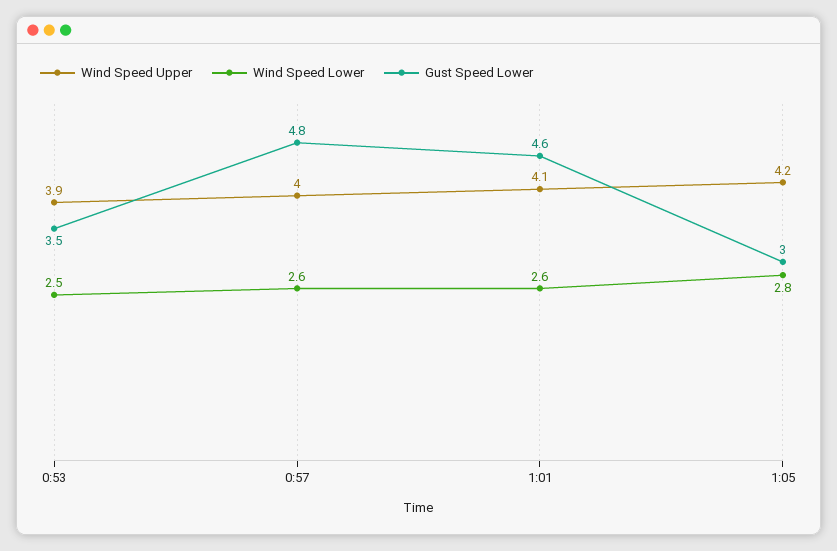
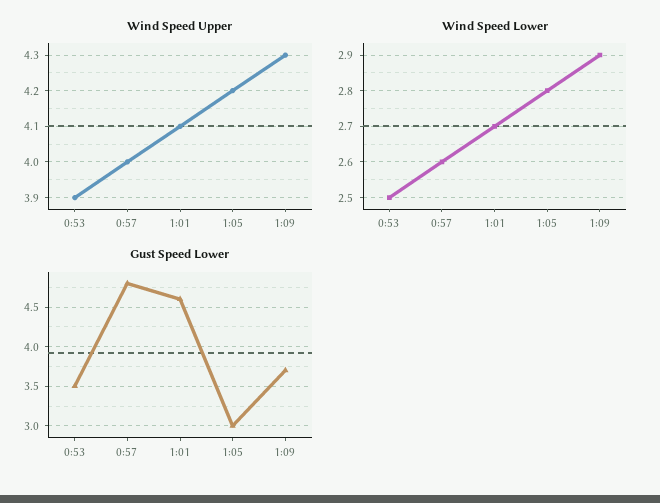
Wind Speed Lower, 1:01: 2.6 -> 2.7
Wind Speed Upper, 1:09: none -> 4.3
Wind Speed Lower, 1:09: none -> 2.9
Gust Speed Lower, 1:09: none -> 3.7

